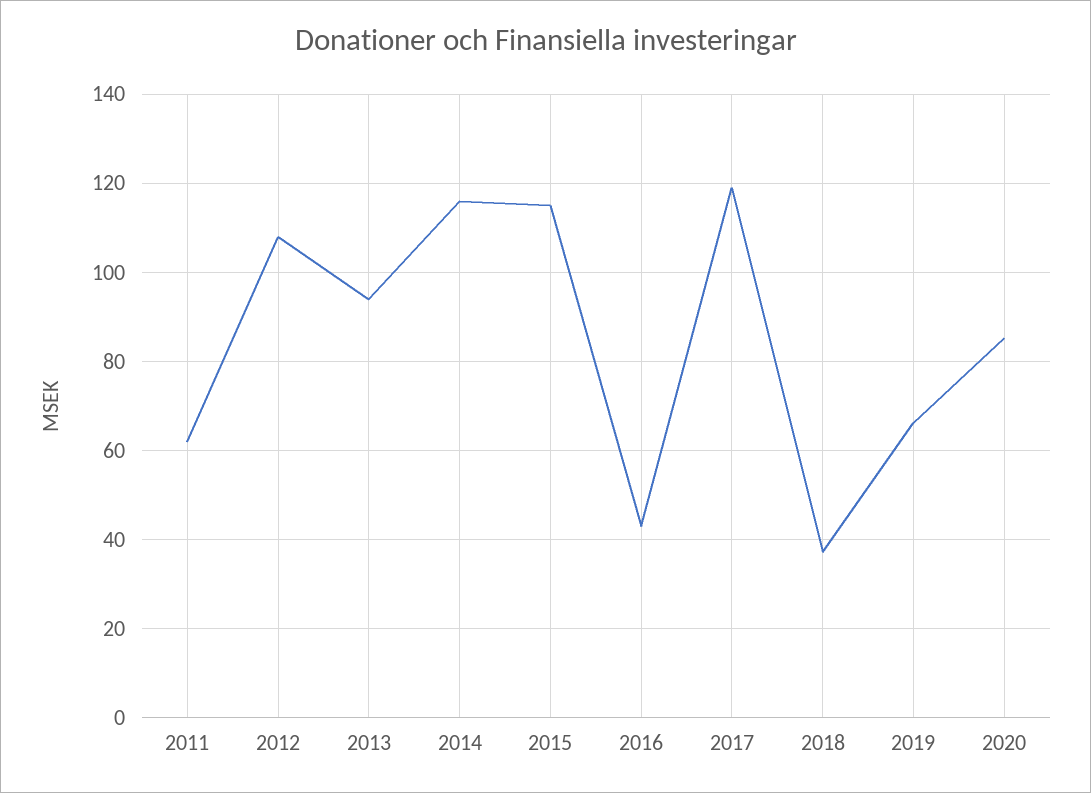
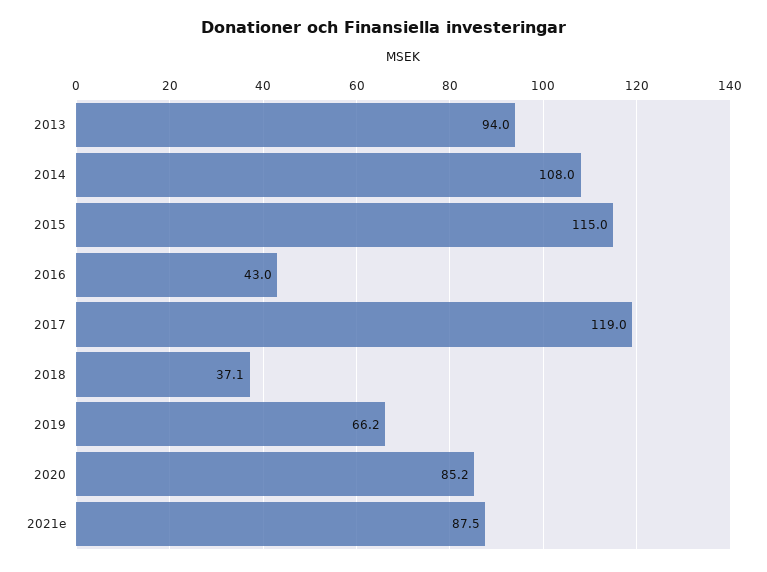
2011: 62 -> none
2012: 108 -> none
2014: 116 -> 108
2021e: none -> 87.5

